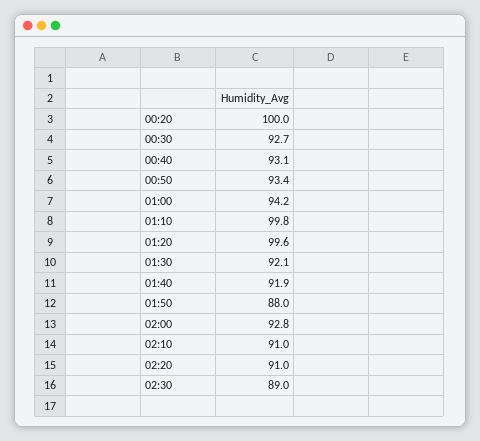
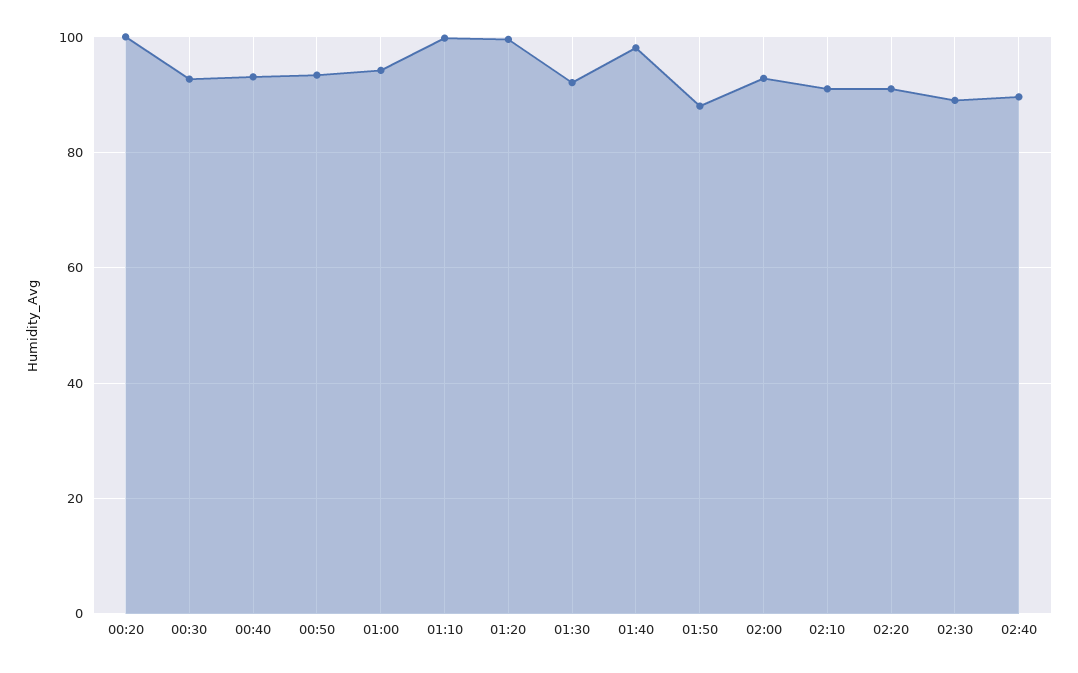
01:40: 91.9 -> 98
02:40: none -> 90

